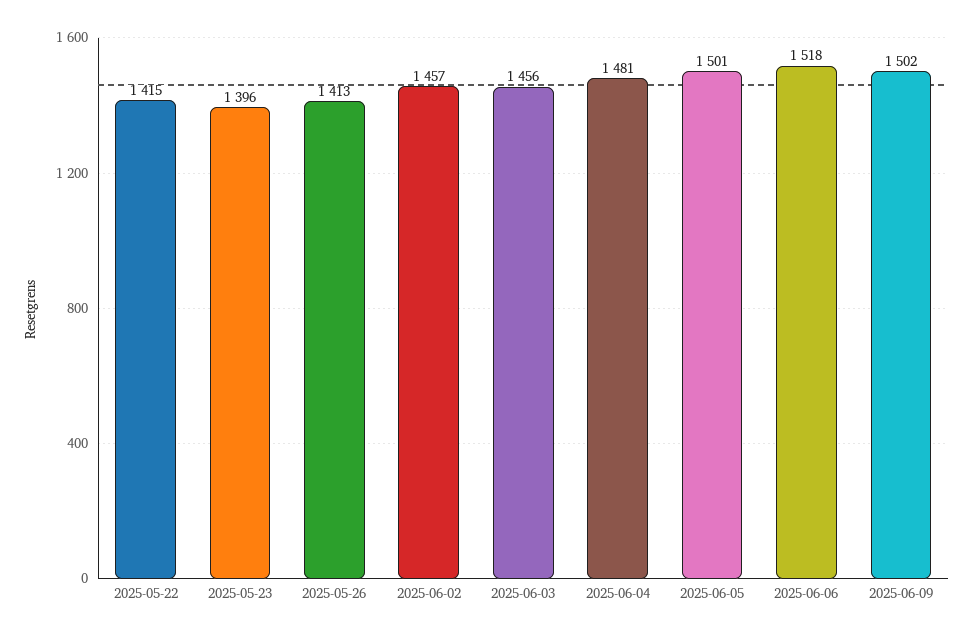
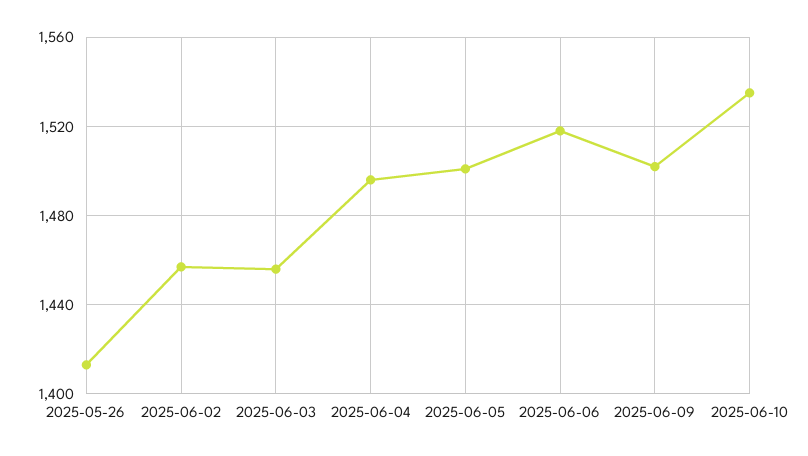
2025-05-22: 1415 -> none
2025-05-23: 1396 -> none
2025-06-04: 1481 -> 1495
2025-06-10: none -> 1535

